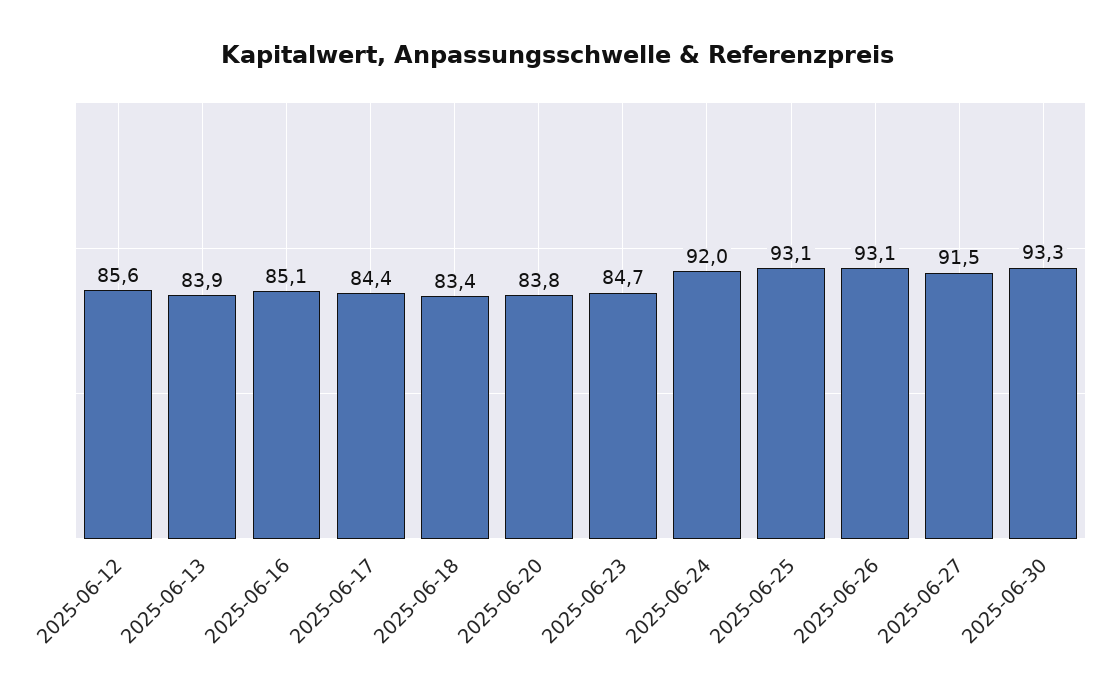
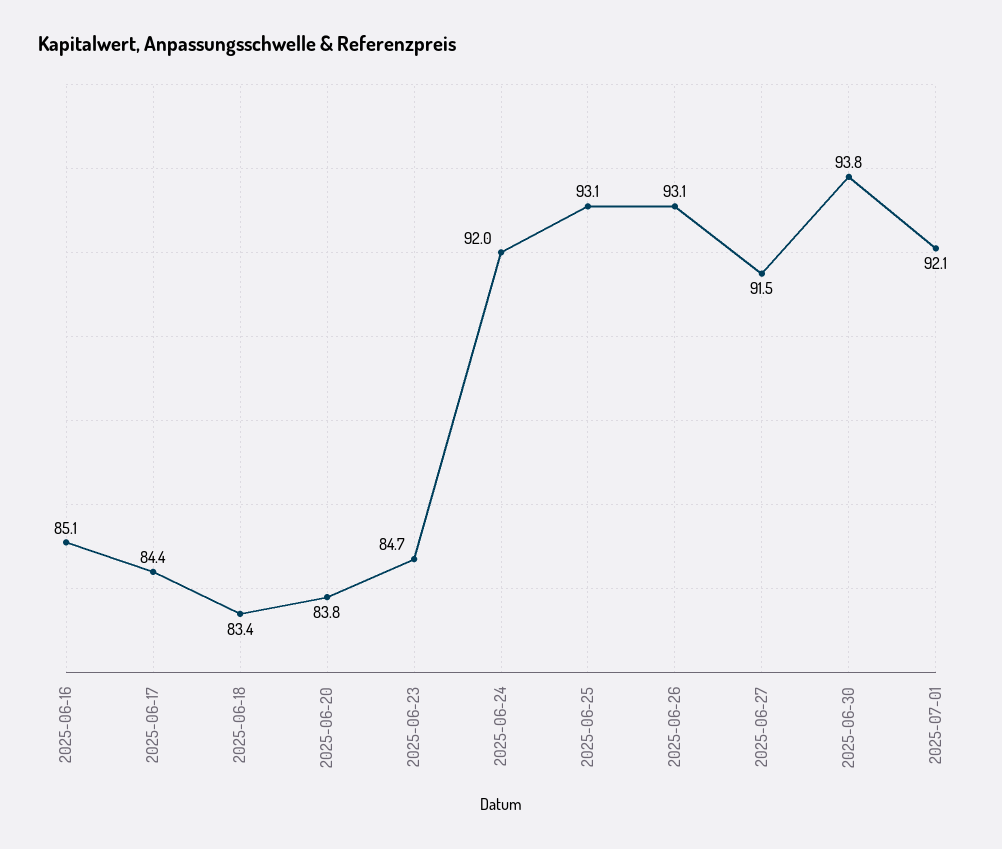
2025-06-12: 85.6 -> none
2025-06-13: 83.9 -> none
2025-06-30: 93.3 -> 93.8
2025-07-01: none -> 92.1

